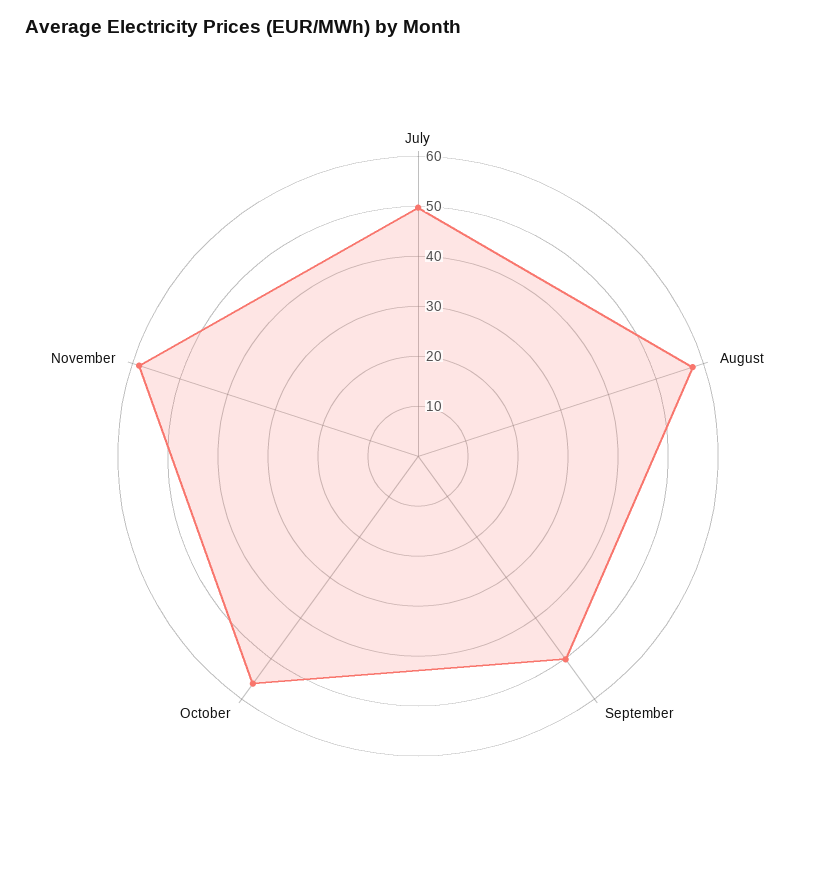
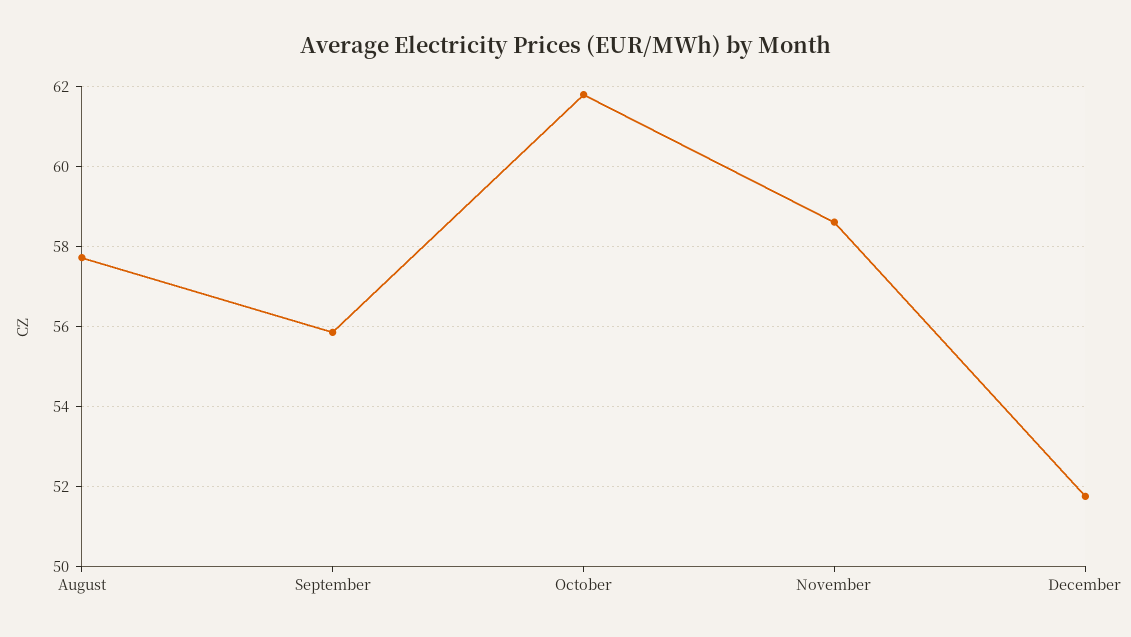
July: 50 -> none
September: 50 -> 55.8
October: 56 -> 61.8
December: none -> 51.8

